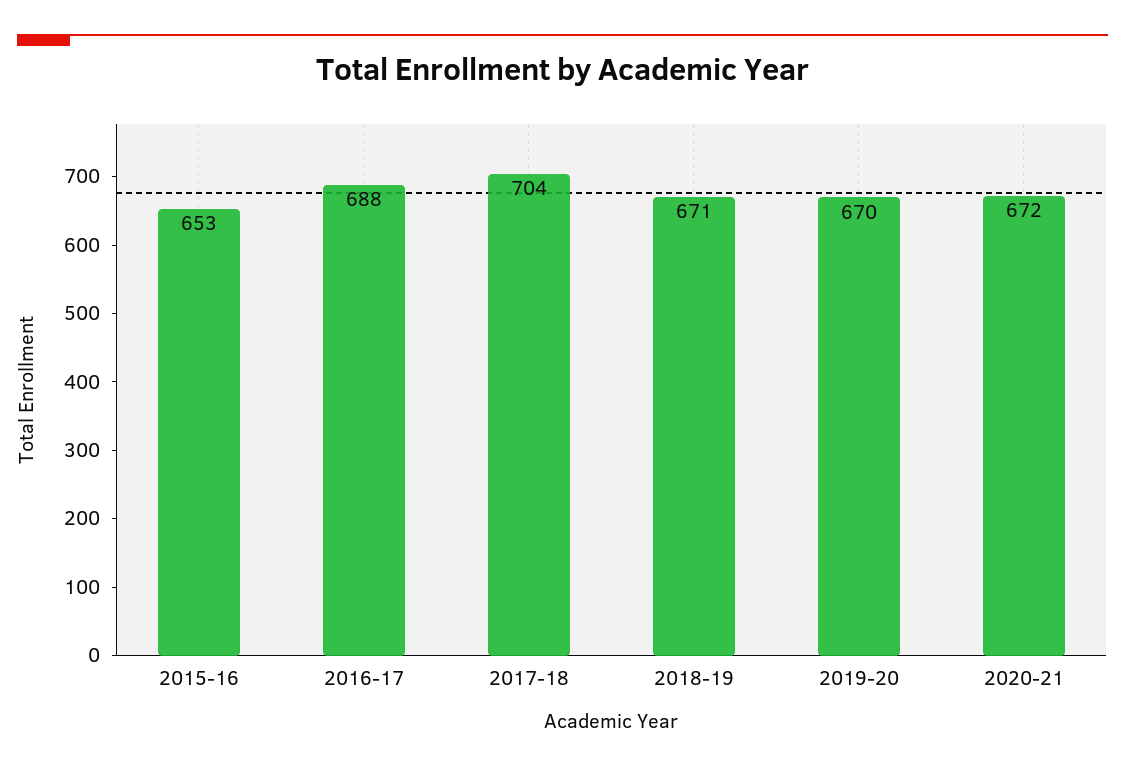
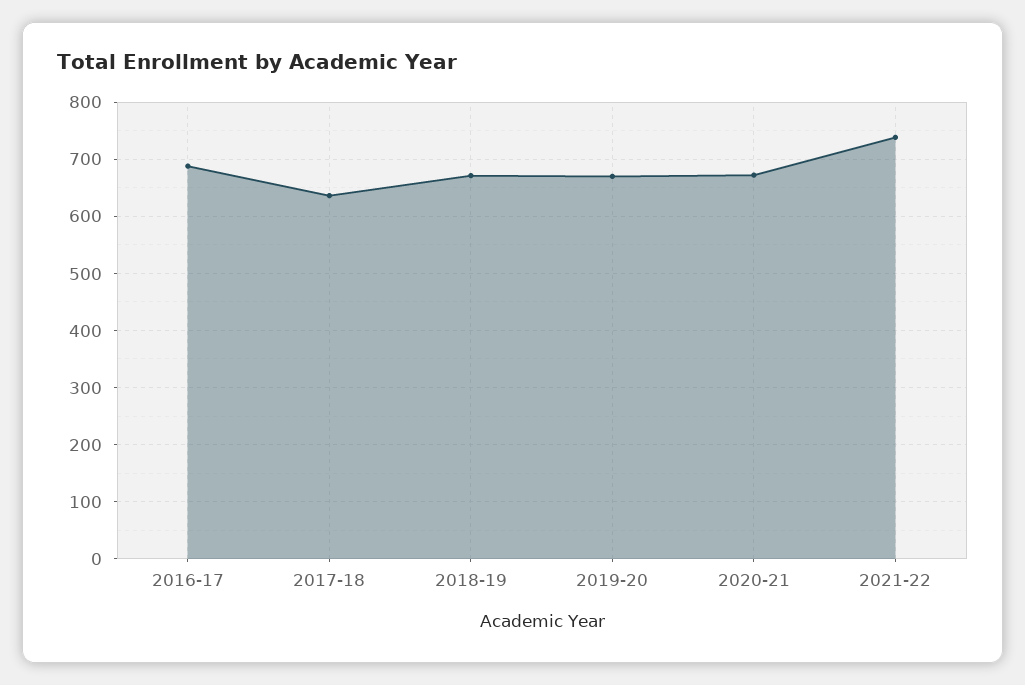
2015-16: 653 -> none
2017-18: 704 -> 640
2021-22: none -> 740

